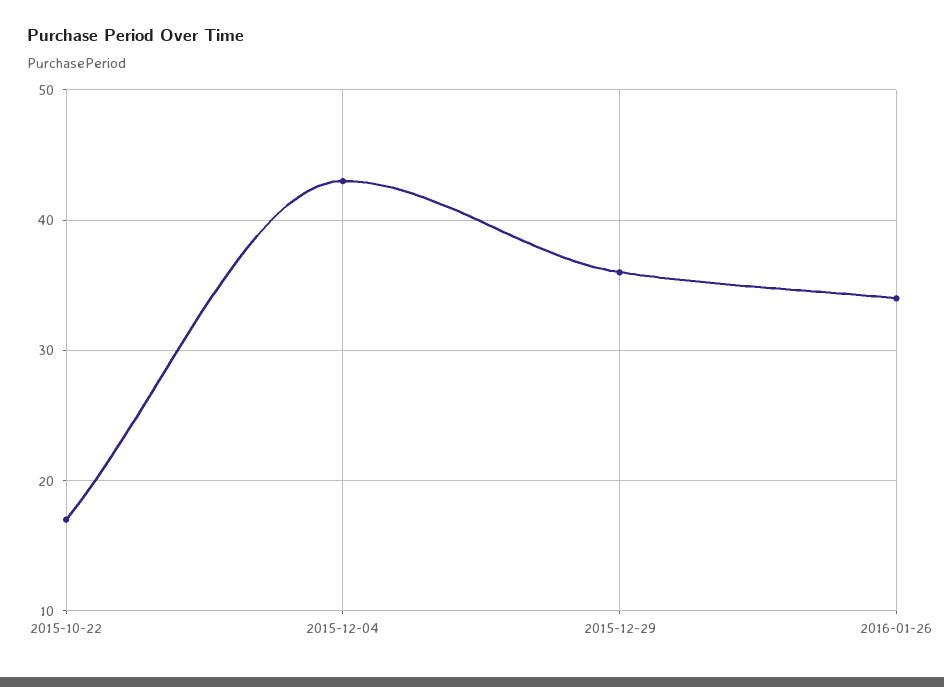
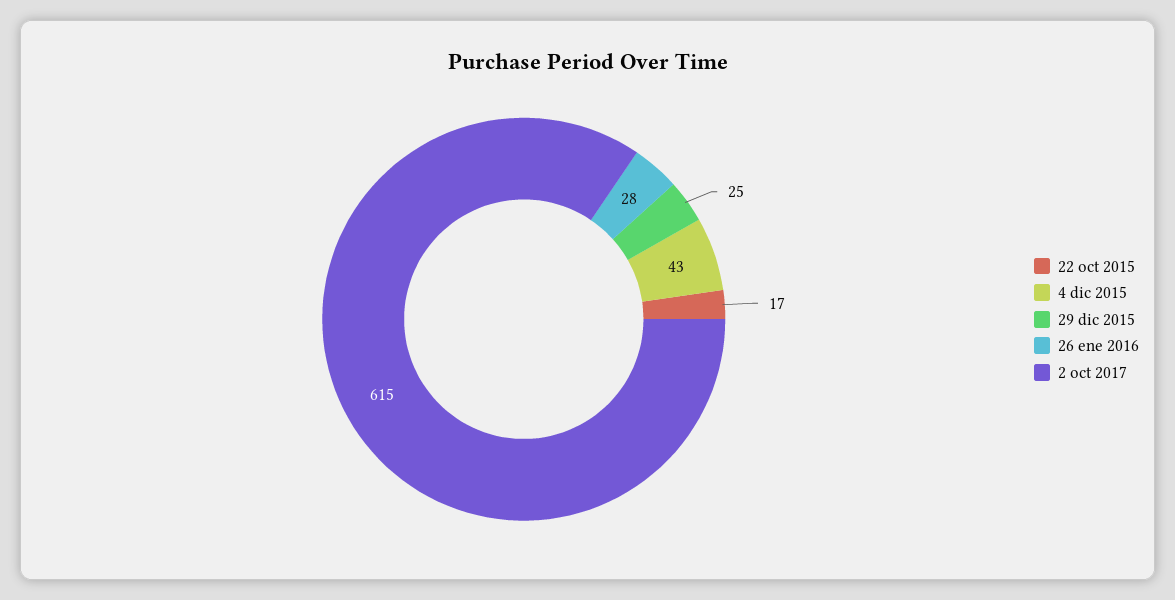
2015-12-29: 36 -> 25
2016-01-26: 34 -> 28
2 oct 2017: none -> 615

